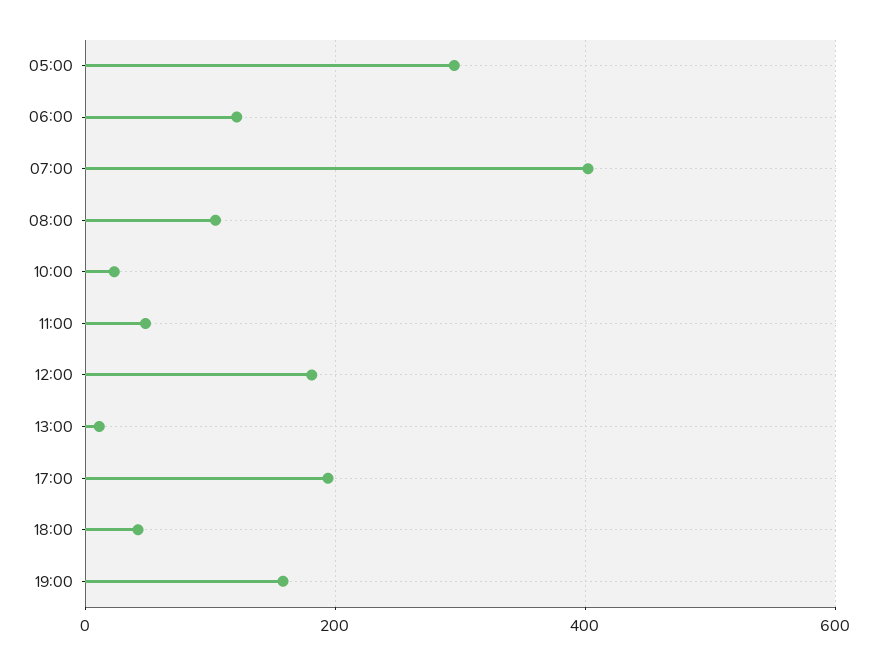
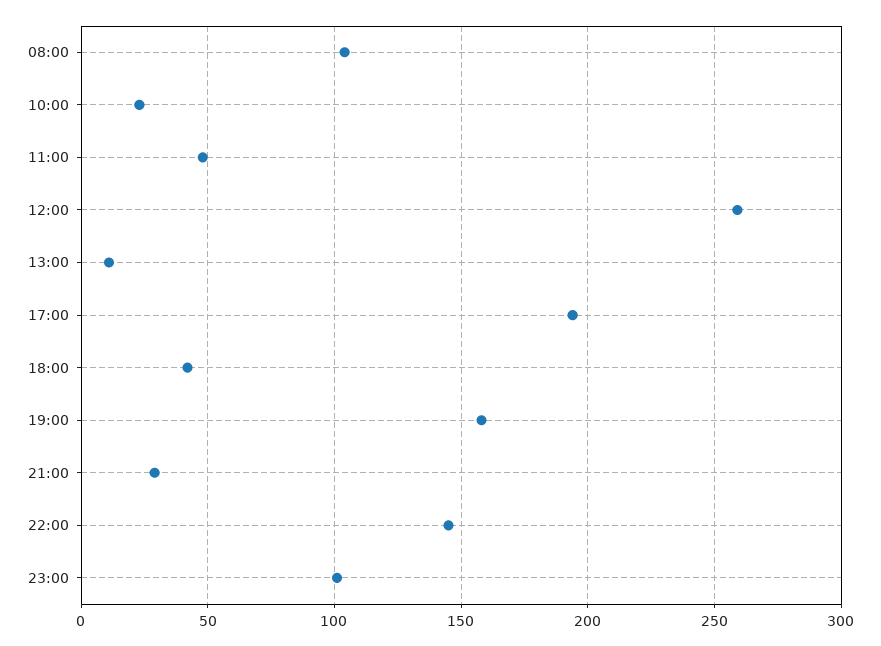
05:00: 300 -> none
06:00: 120 -> none
07:00: 400 -> none
12:00: 180 -> 260
21:00: none -> 30
22:00: none -> 145
23:00: none -> 100

